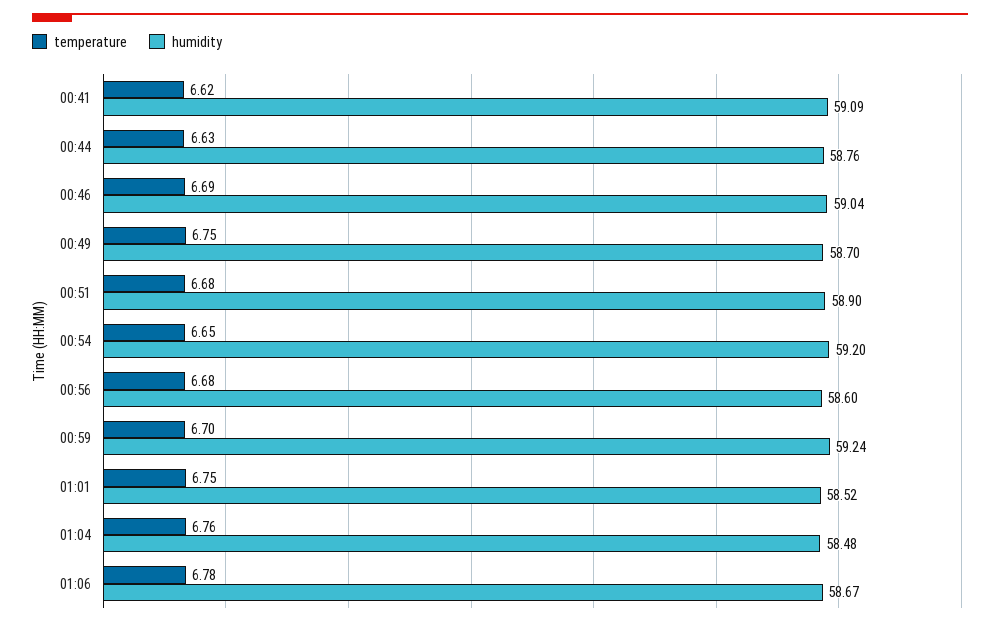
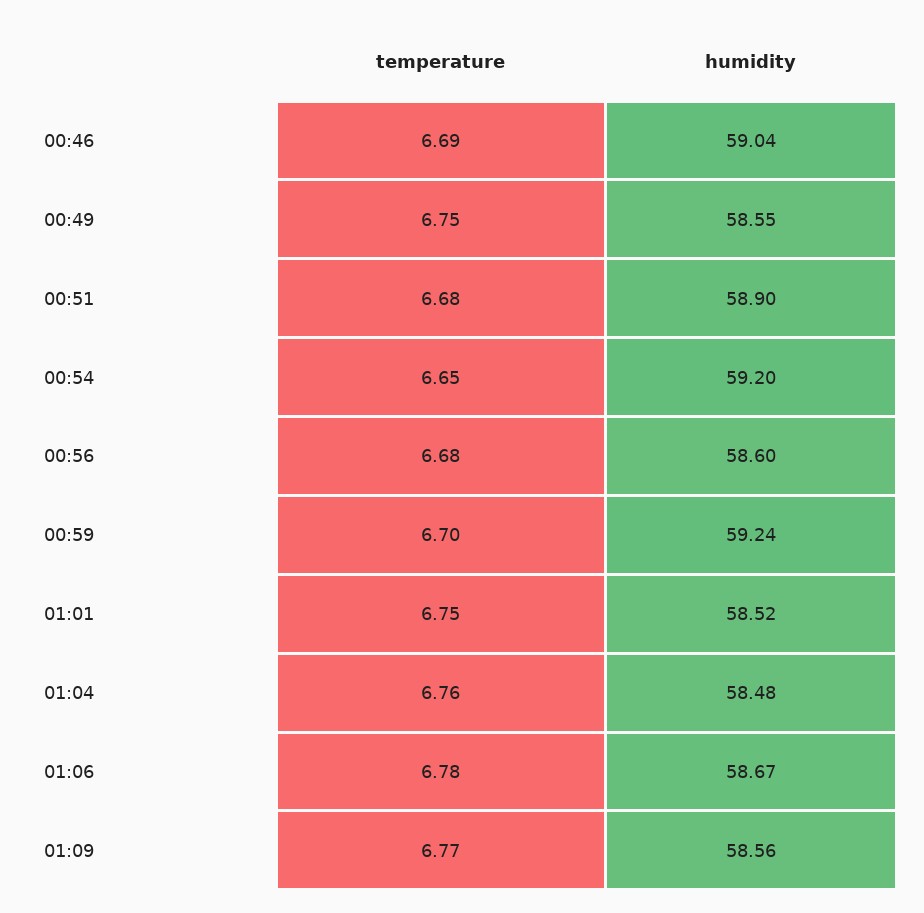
temperature, 00:41: 6.62 -> none
humidity, 00:41: 59.09 -> none
temperature, 00:44: 6.63 -> none
humidity, 00:44: 58.76 -> none
humidity, 00:49: 58.7 -> 58.55
temperature, 01:09: none -> 6.77
humidity, 01:09: none -> 58.56

